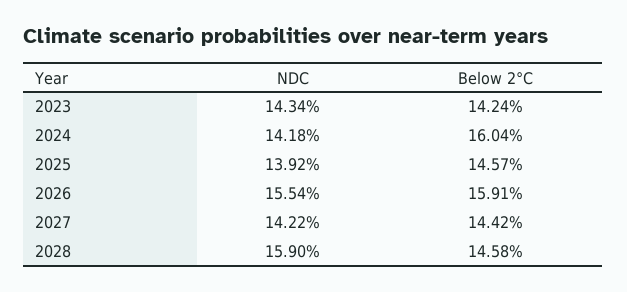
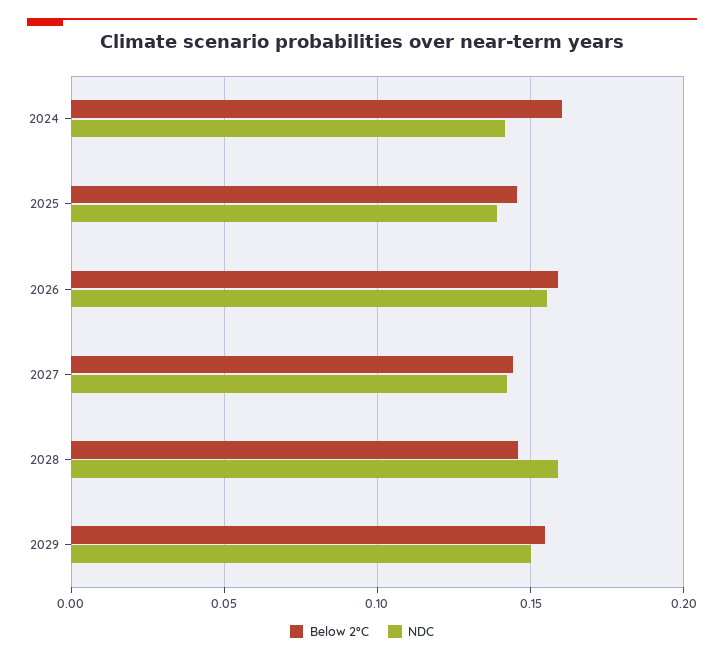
NDC, 2023: 0.1434 -> none
Below 2°C, 2023: 0.1424 -> none
Below 2°C, 2029: none -> 0.155
NDC, 2029: none -> 0.15

